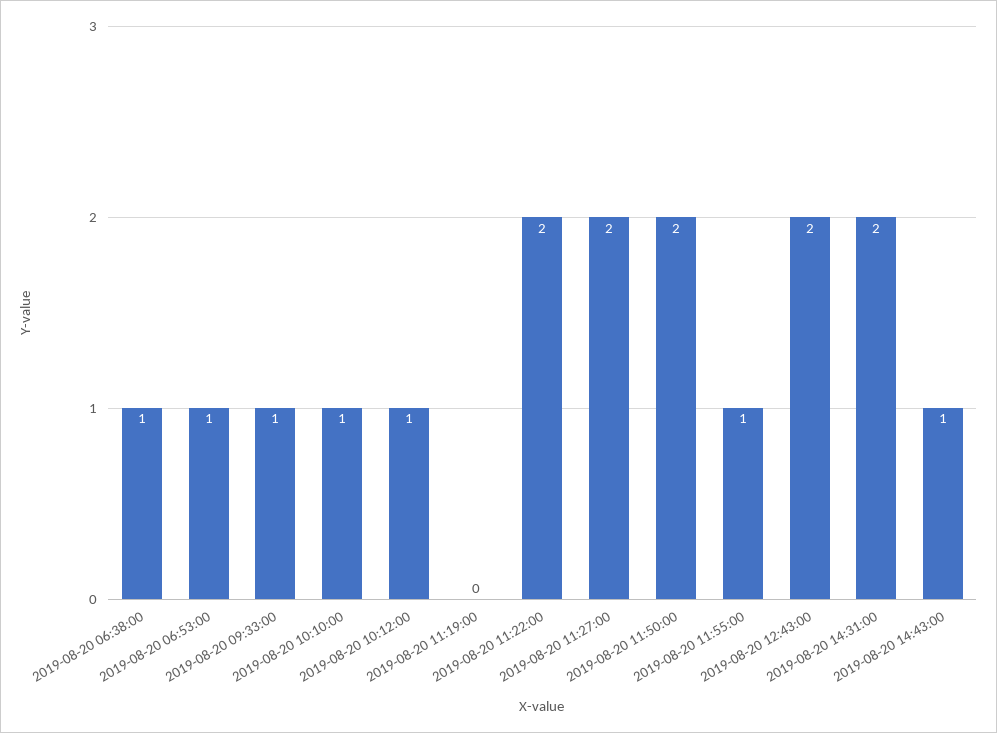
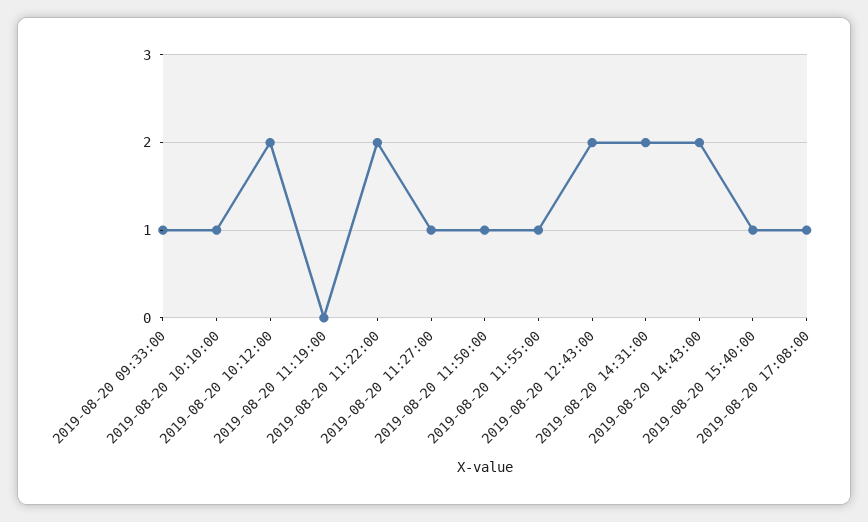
2019-08-20 06:38:00: 1 -> none
2019-08-20 06:53:00: 1 -> none
2019-08-20 10:12:00: 1 -> 2
2019-08-20 11:27:00: 2 -> 1
2019-08-20 11:50:00: 2 -> 1
2019-08-20 14:43:00: 1 -> 2
2019-08-20 15:40:00: none -> 1
2019-08-20 17:08:00: none -> 1

